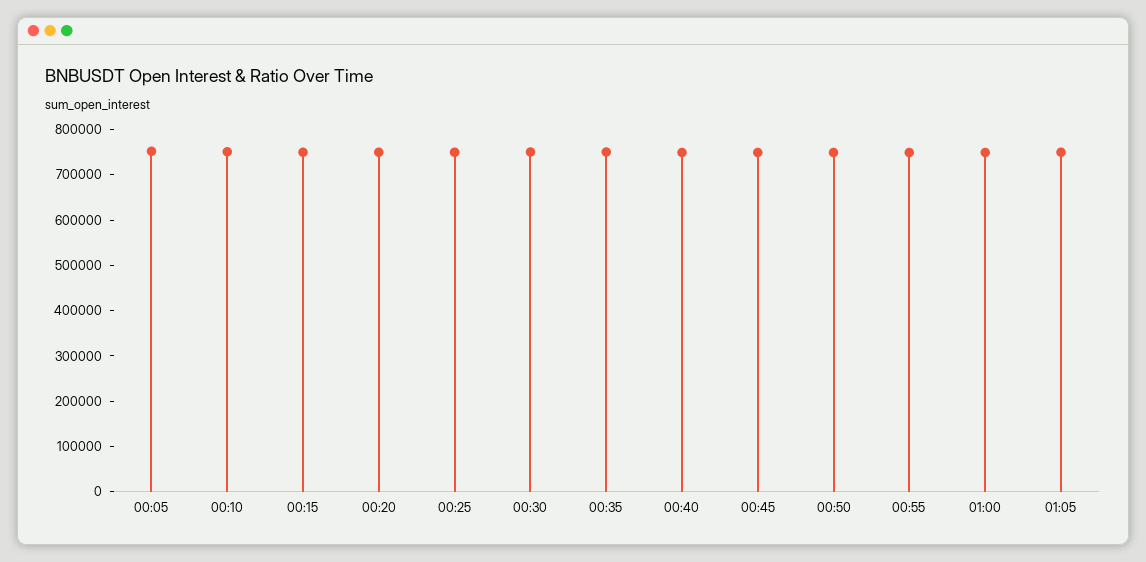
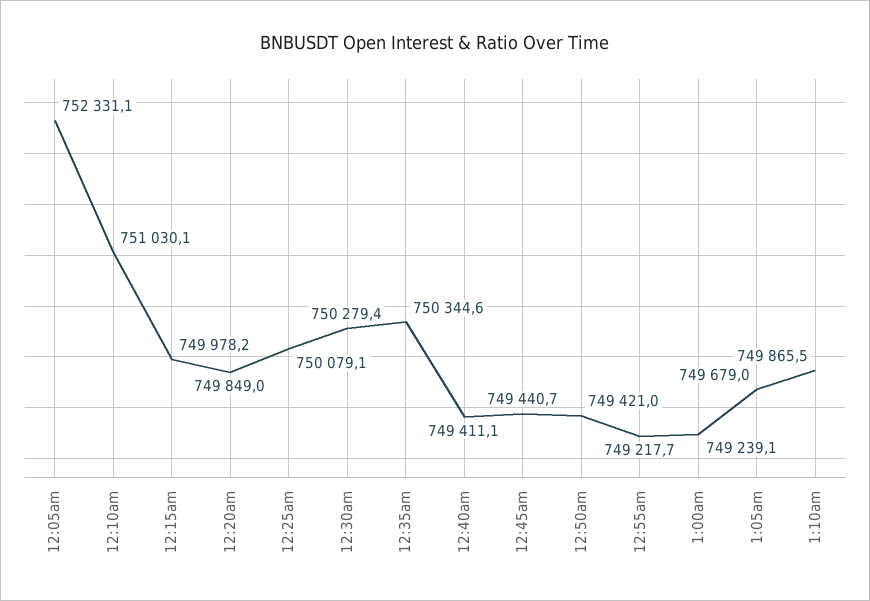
1:10am: none -> 749865.5

